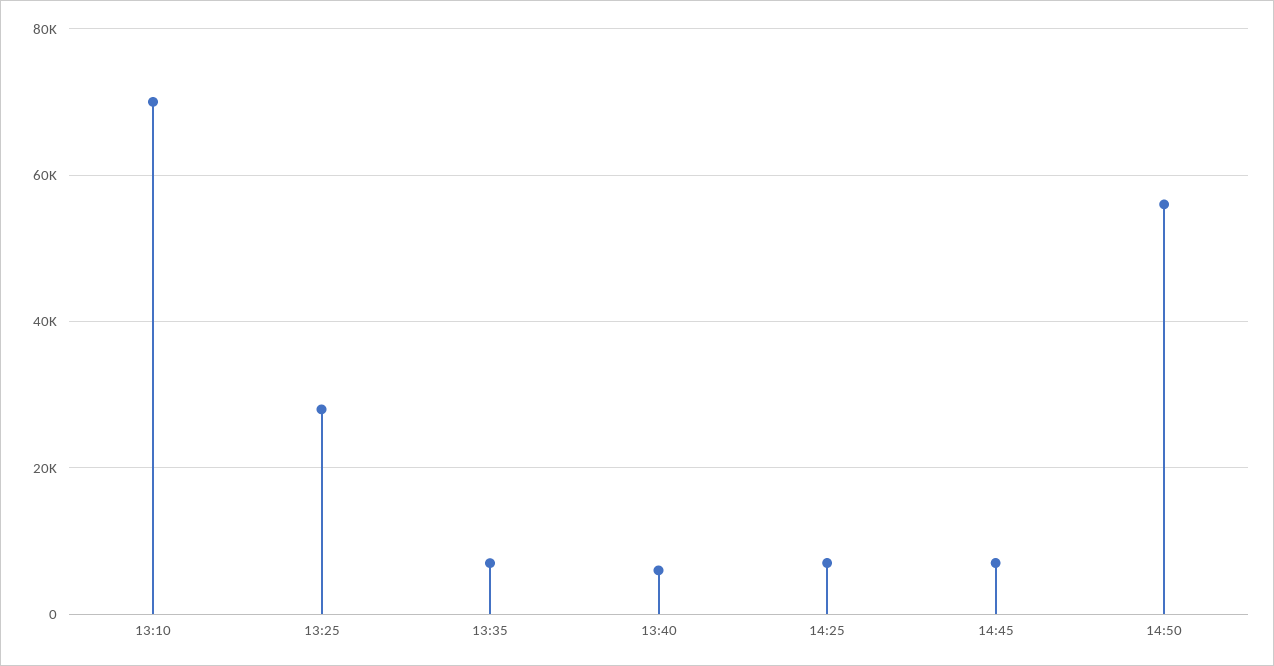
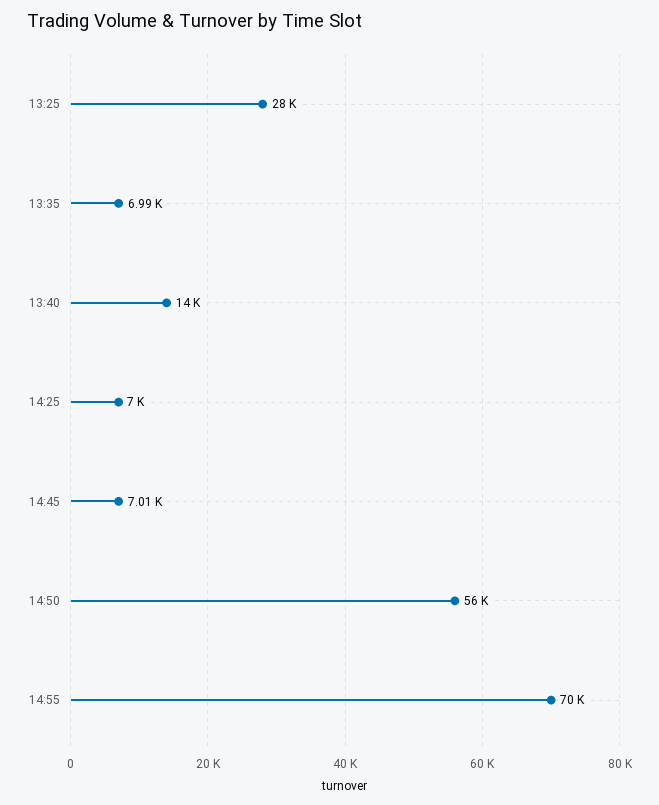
13:10: 70000 -> none
13:40: 6000 -> 14000
14:55: none -> 70000

